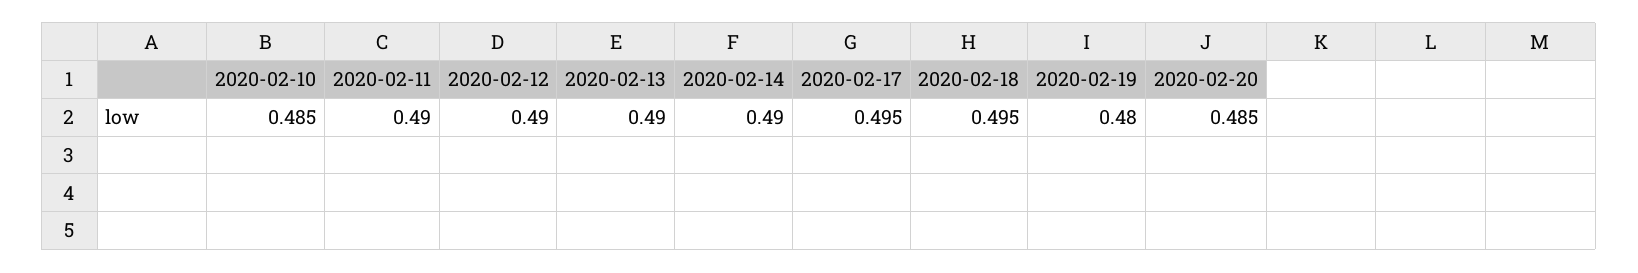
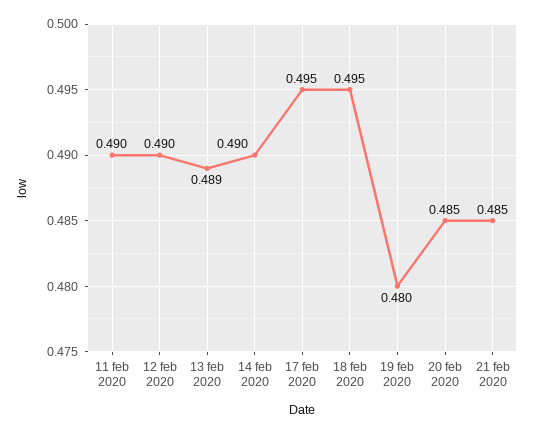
2020-02-10: 0.485 -> none
2020-02-13: 0.49 -> 0.489
21 feb 2020: none -> 0.485

